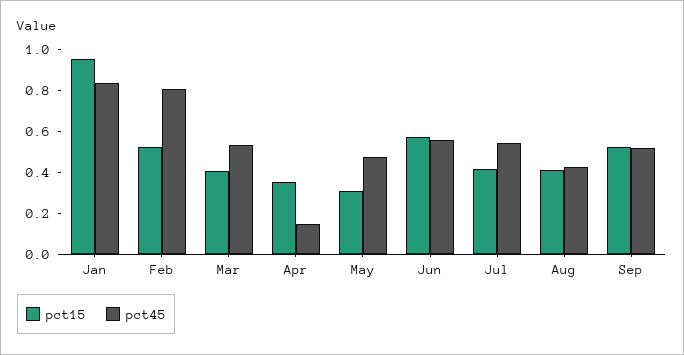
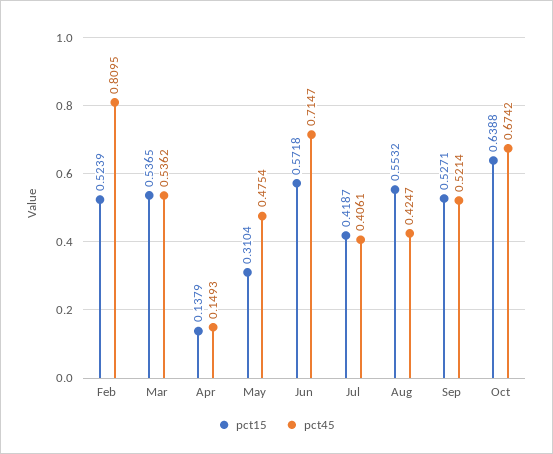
pct15, Jan: 0.95 -> none
pct45, Jan: 0.85 -> none
pct15, Mar: 0.4 -> 0.5365
pct15, Apr: 0.35 -> 0.1379
pct45, Jun: 0.55 -> 0.7147
pct45, Jul: 0.55 -> 0.4061
pct15, Aug: 0.4 -> 0.5532
pct15, Oct: none -> 0.6388
pct45, Oct: none -> 0.6742

